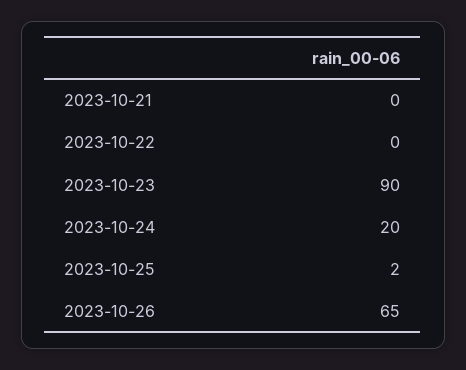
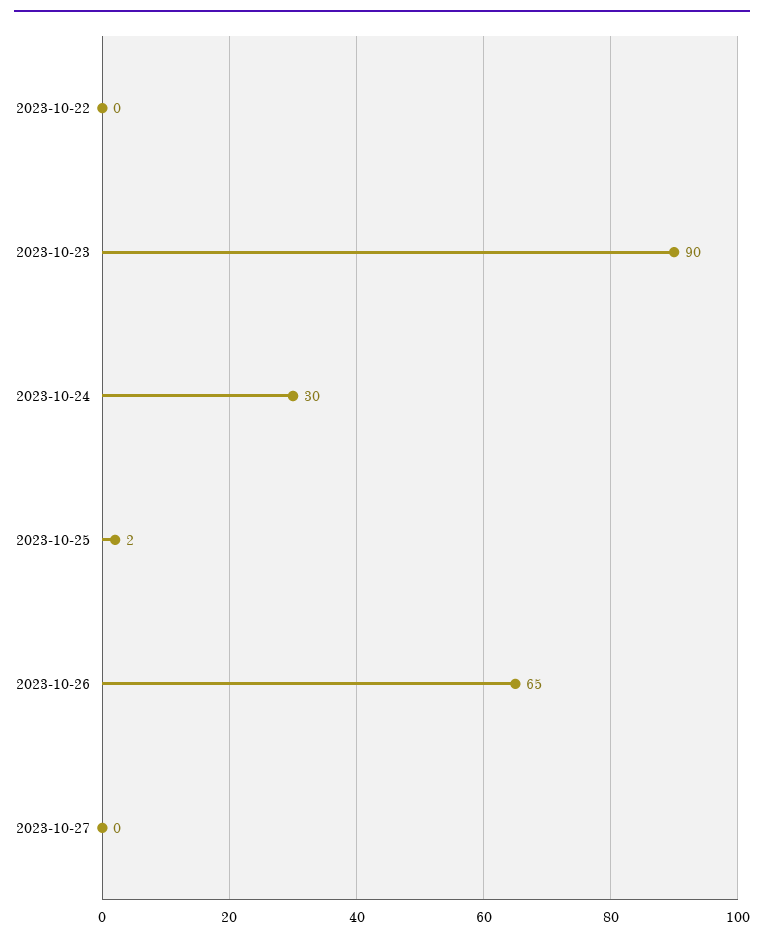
2023-10-21: 0 -> none
2023-10-24: 20 -> 30
2023-10-27: none -> 0

